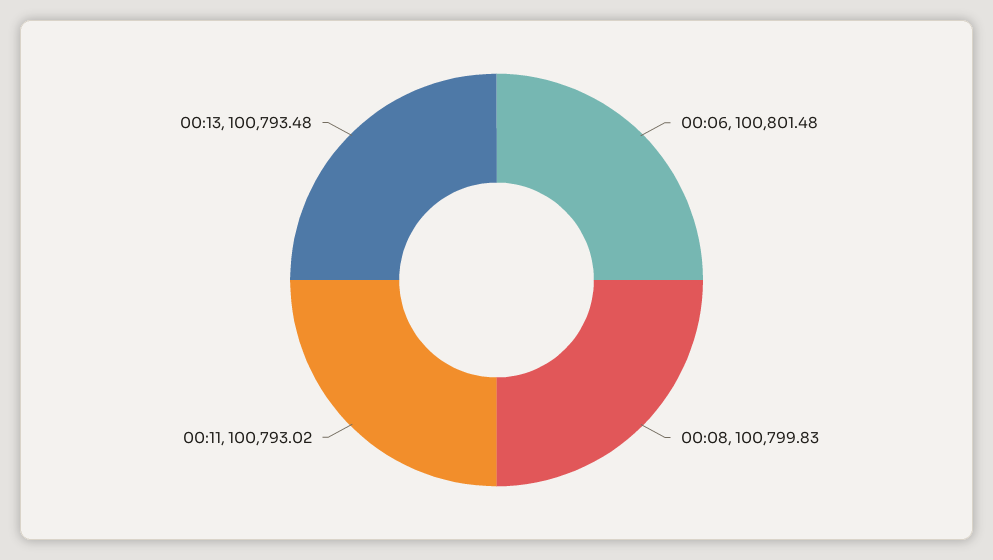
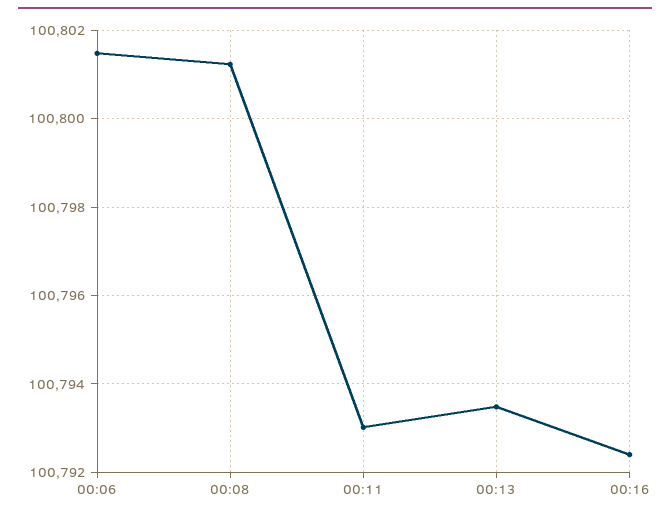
00:08: 100799.83 -> 100801.2
00:16: none -> 100792.4

